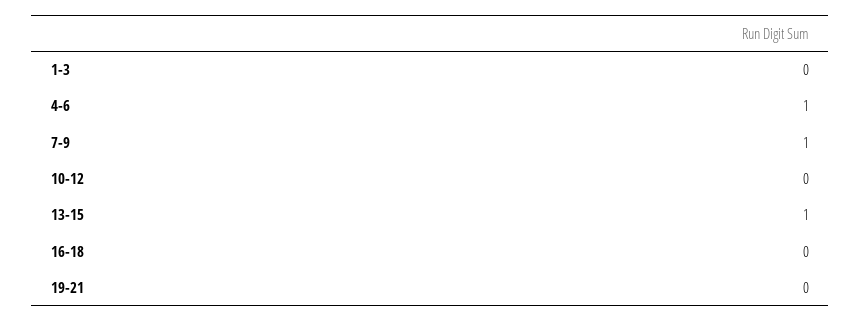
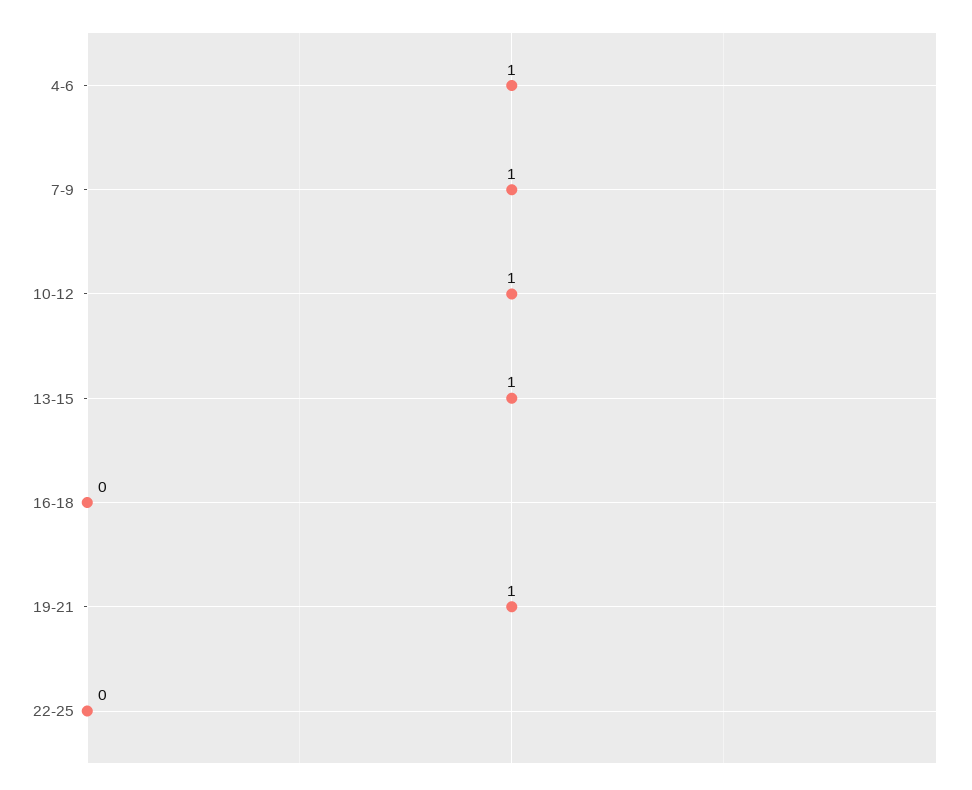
1-3: 0 -> none
10-12: 0 -> 1
19-21: 0 -> 1
22-25: none -> 0

